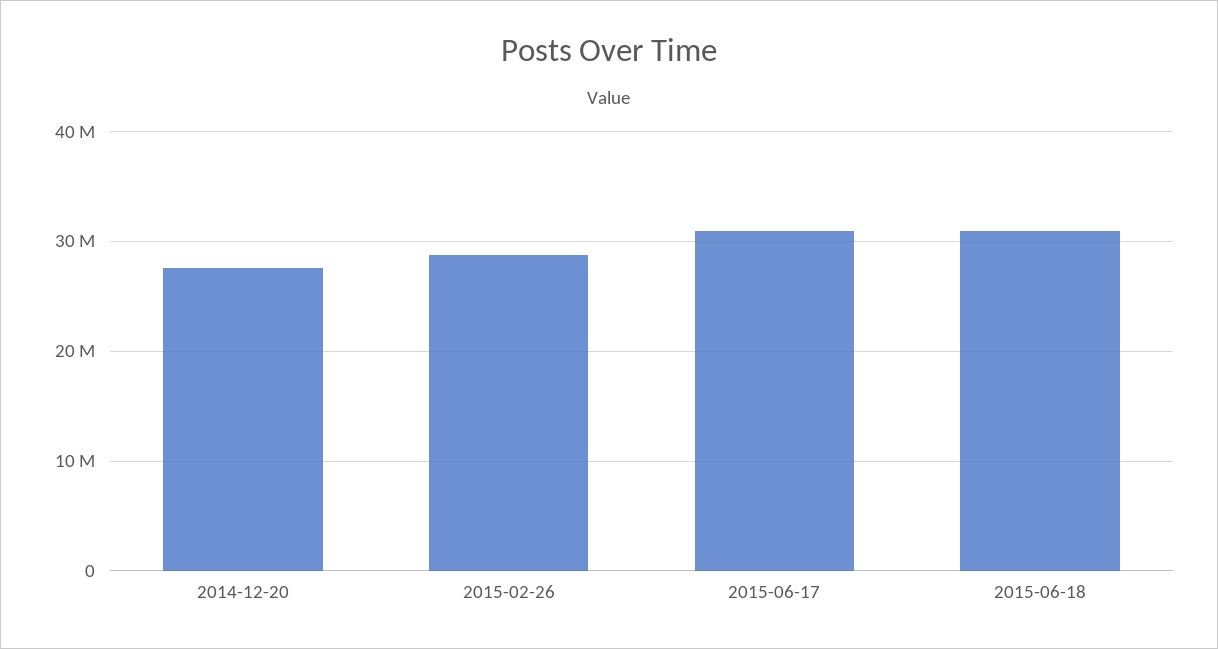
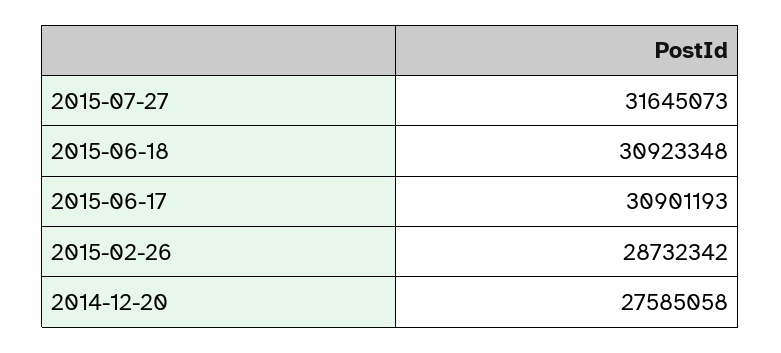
2015-07-27: none -> 31645073

